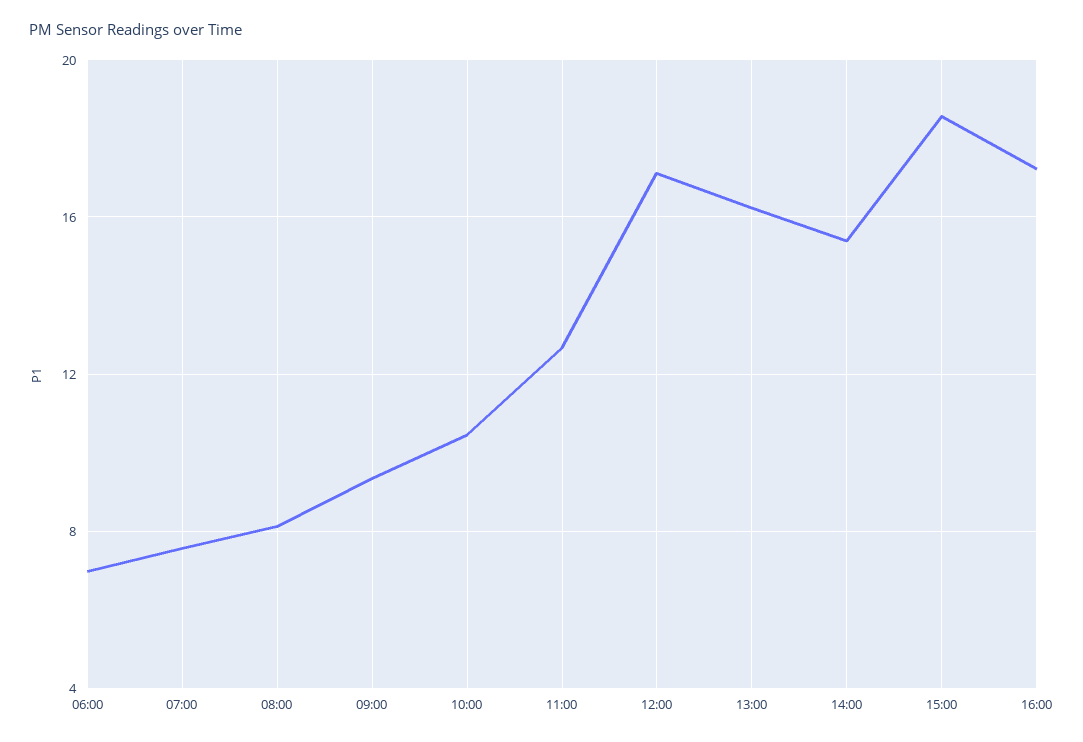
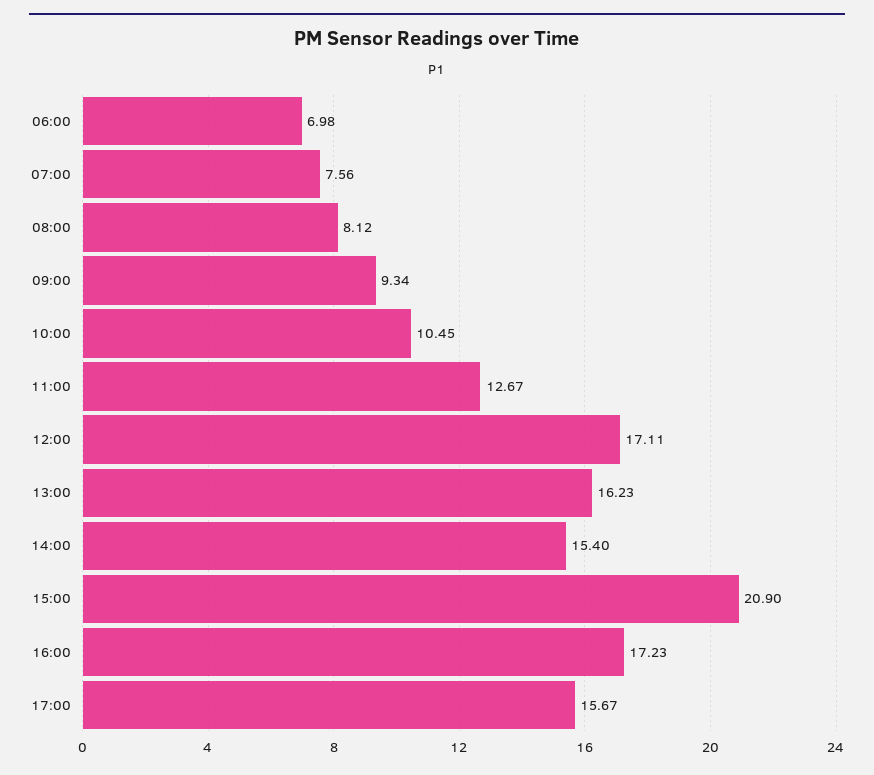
15:00: 18.5 -> 20.9
17:00: none -> 15.67

